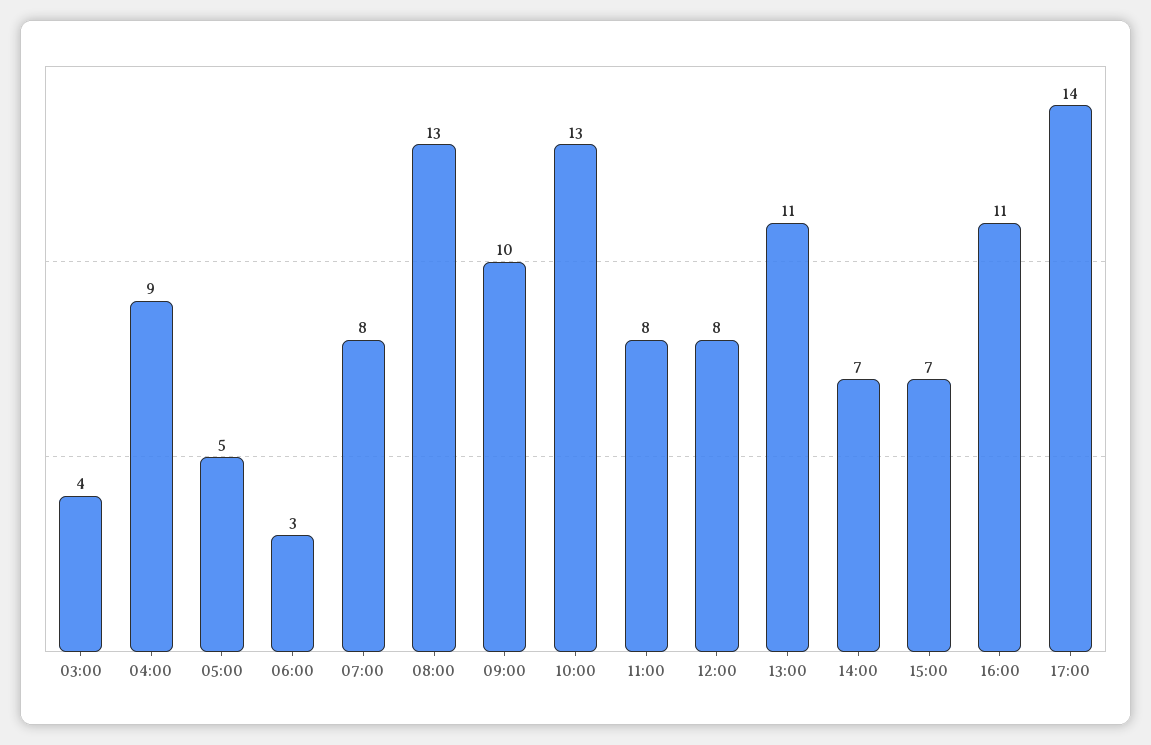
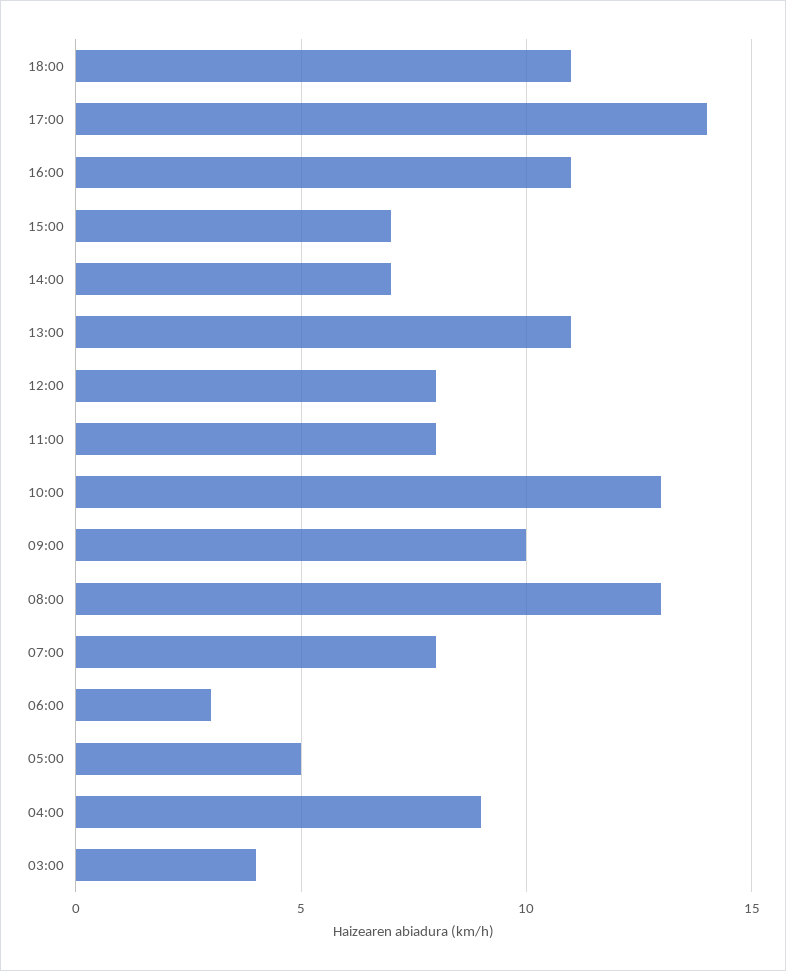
18:00: none -> 11

